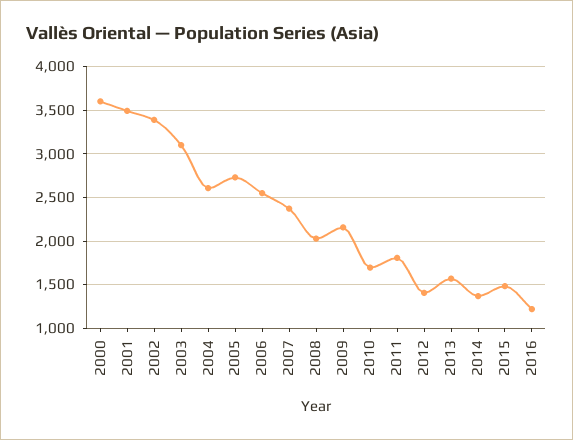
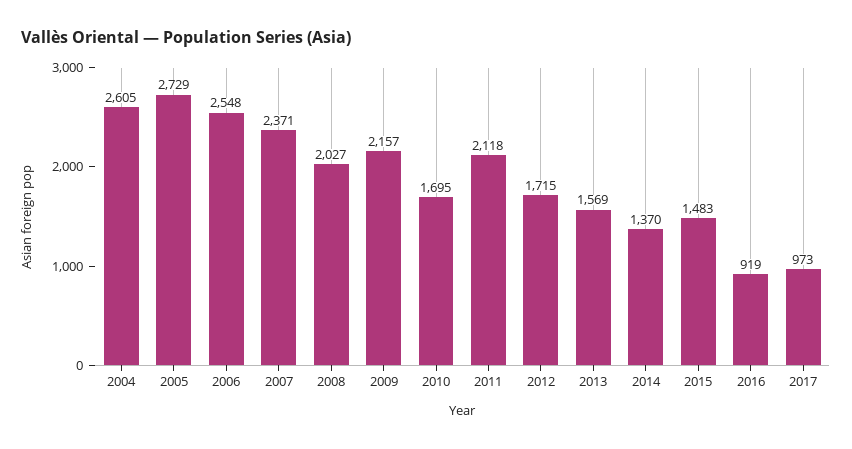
2000: 3600 -> none
2001: 3500 -> none
2002: 3400 -> none
2003: 3100 -> none
2011: 1800 -> 2118
2012: 1400 -> 1715
2016: 1200 -> 919
2017: none -> 973

